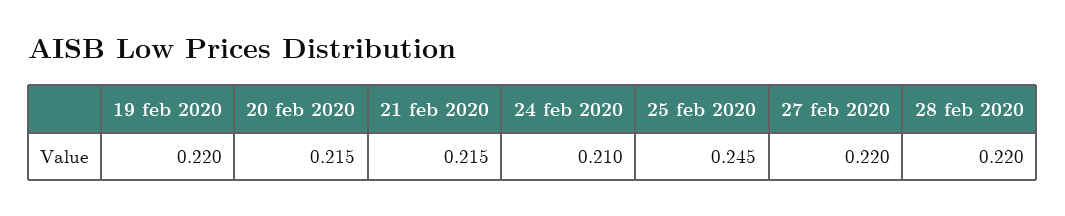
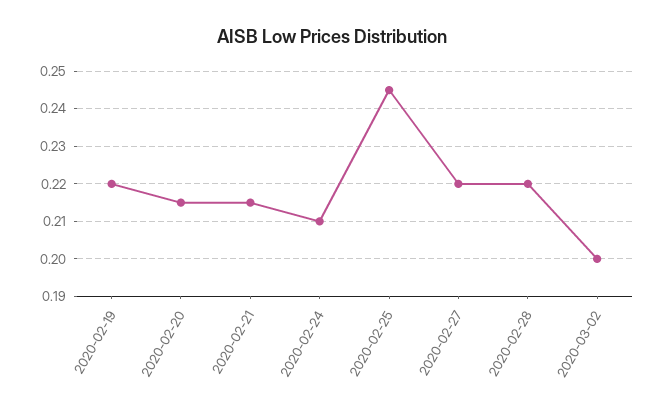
2020-03-02: none -> 0.2

